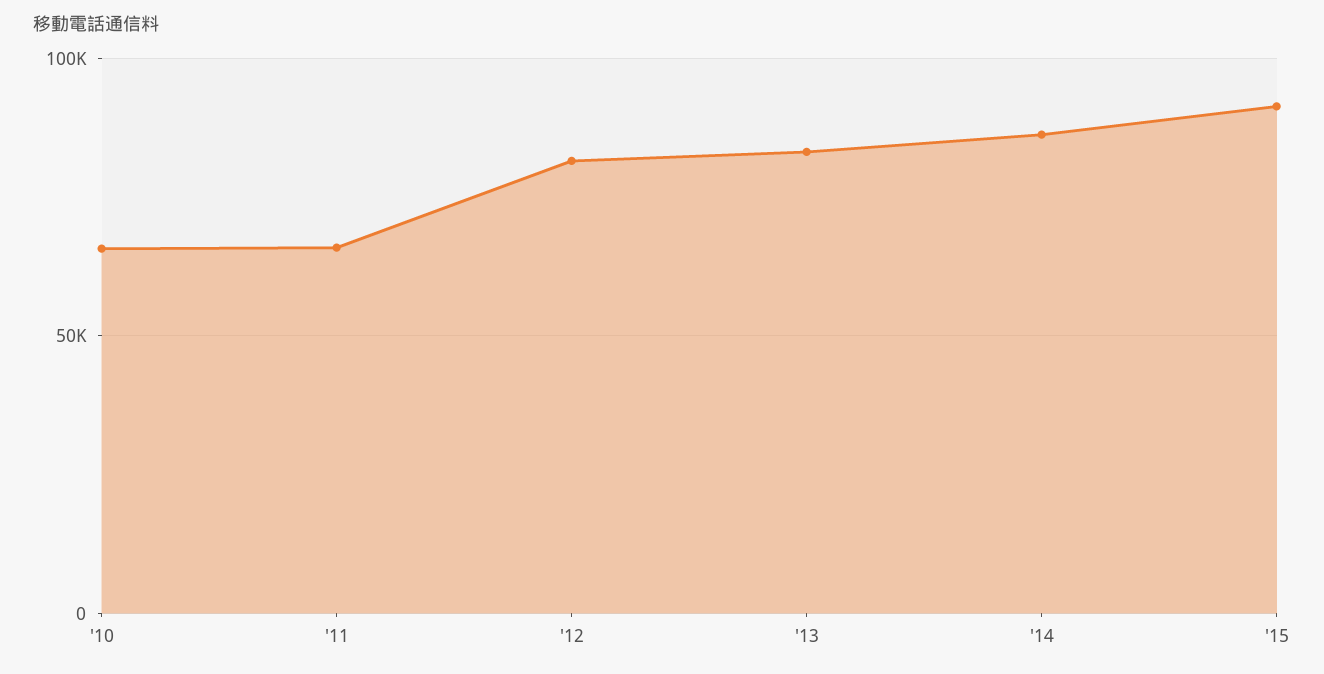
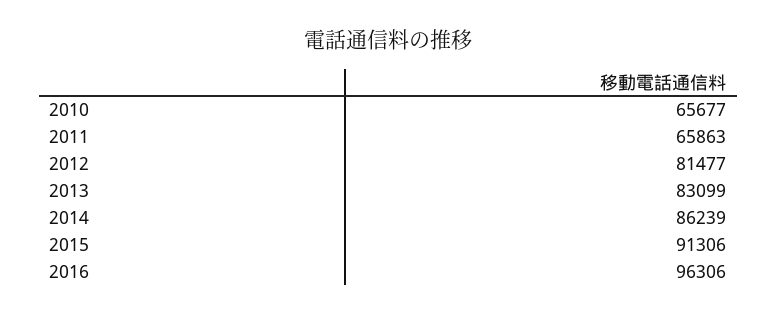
2016: none -> 96306

